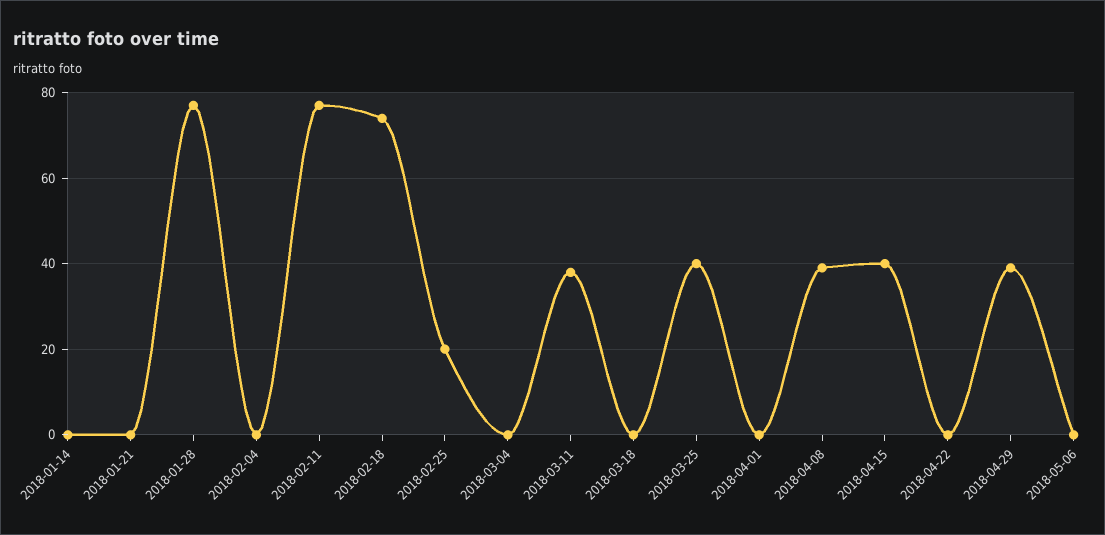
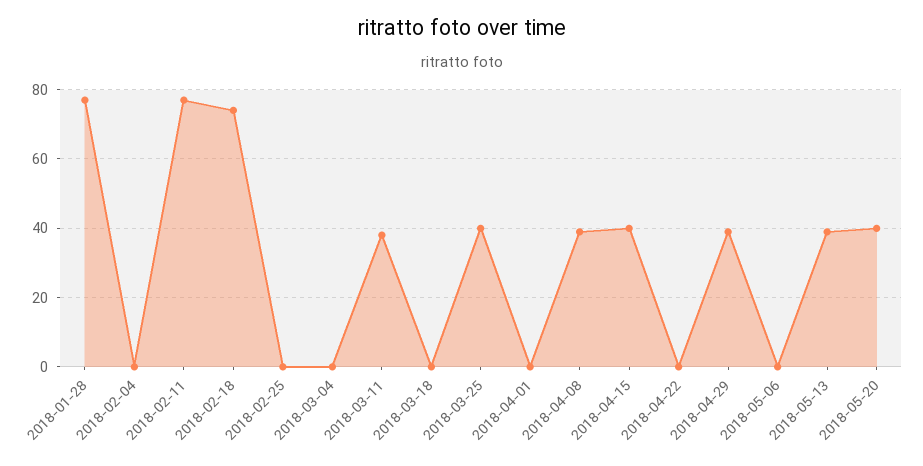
2018-01-14: 0 -> none
2018-01-21: 0 -> none
2018-02-25: 20 -> 0
2018-05-13: none -> 40
2018-05-20: none -> 40

